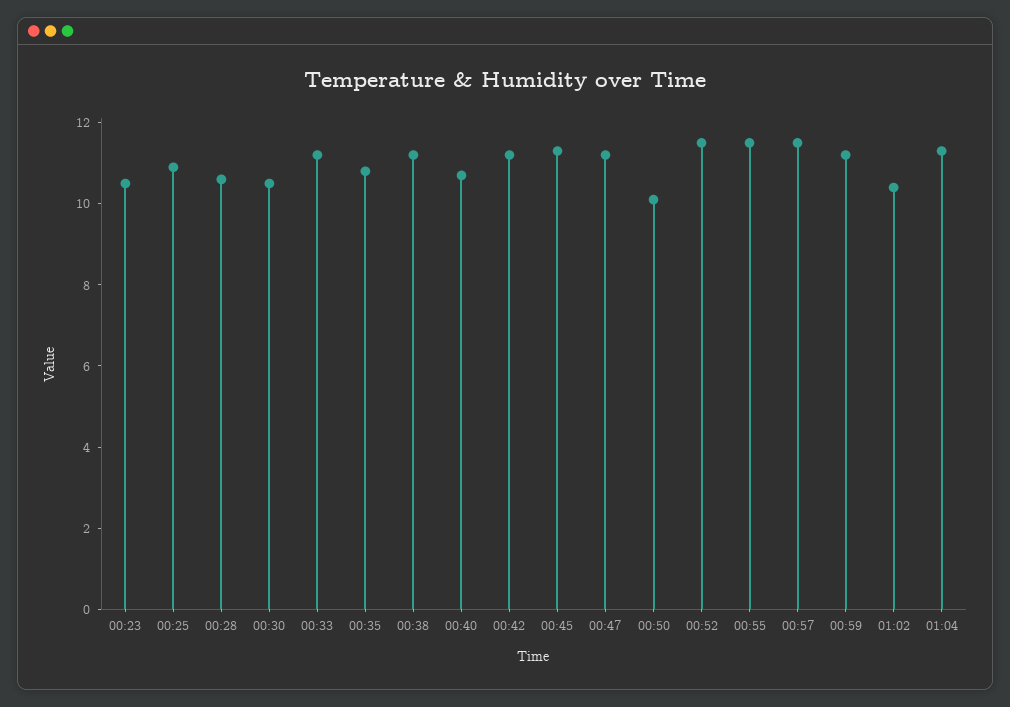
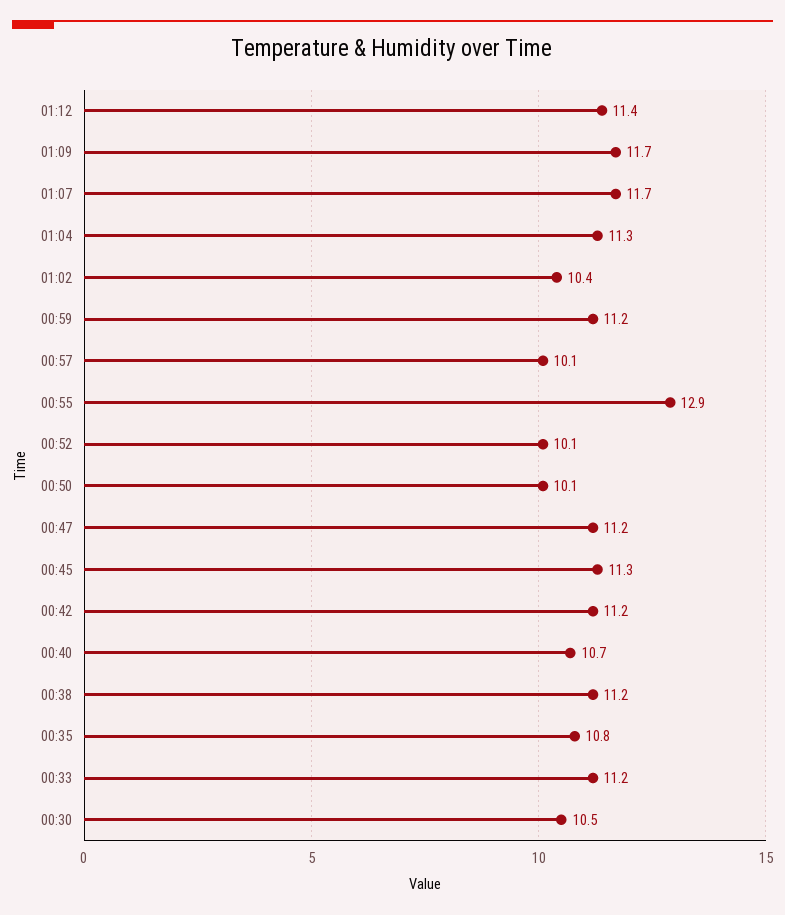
00:23: 10.5 -> none
00:25: 11 -> none
00:28: 10.5 -> none
00:52: 11.5 -> 10.1
00:55: 11.5 -> 12.9
00:57: 11.5 -> 10.1
01:12: none -> 11.4
01:09: none -> 11.7
01:07: none -> 11.7

